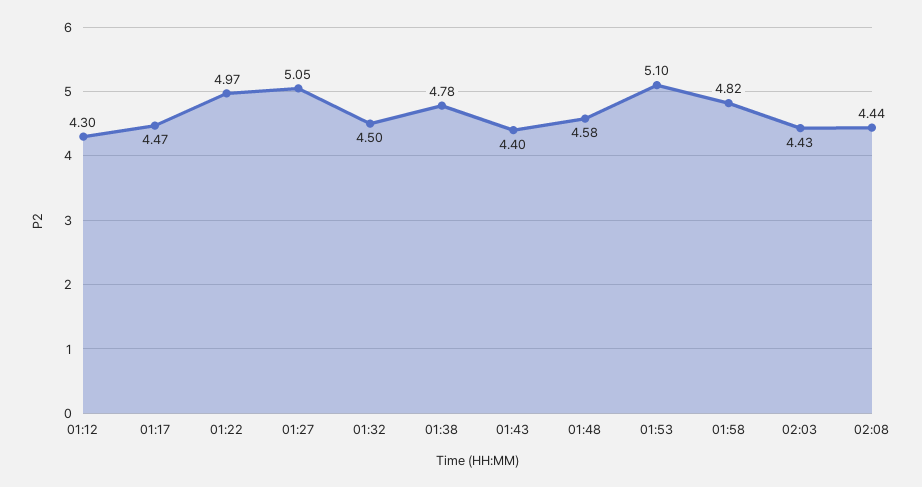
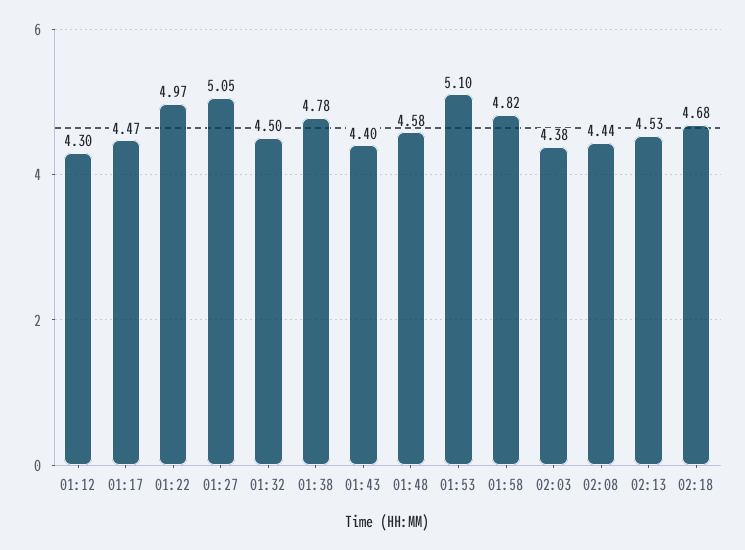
02:03: 4.43 -> 4.38
02:13: none -> 4.53
02:18: none -> 4.68

